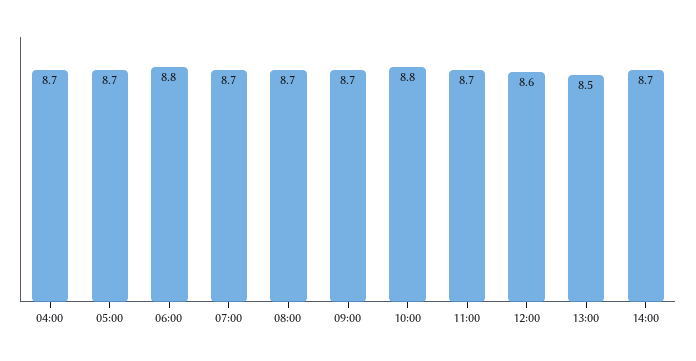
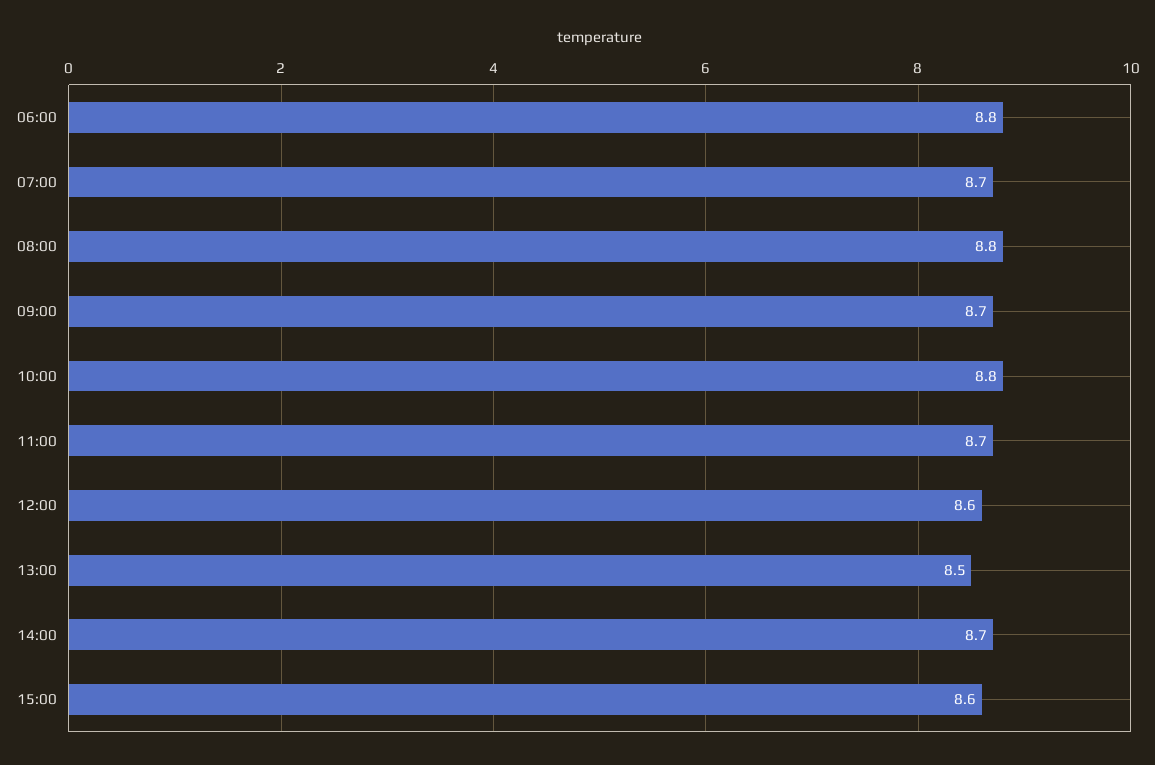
04:00: 8.7 -> none
05:00: 8.7 -> none
08:00: 8.7 -> 8.8
15:00: none -> 8.6

